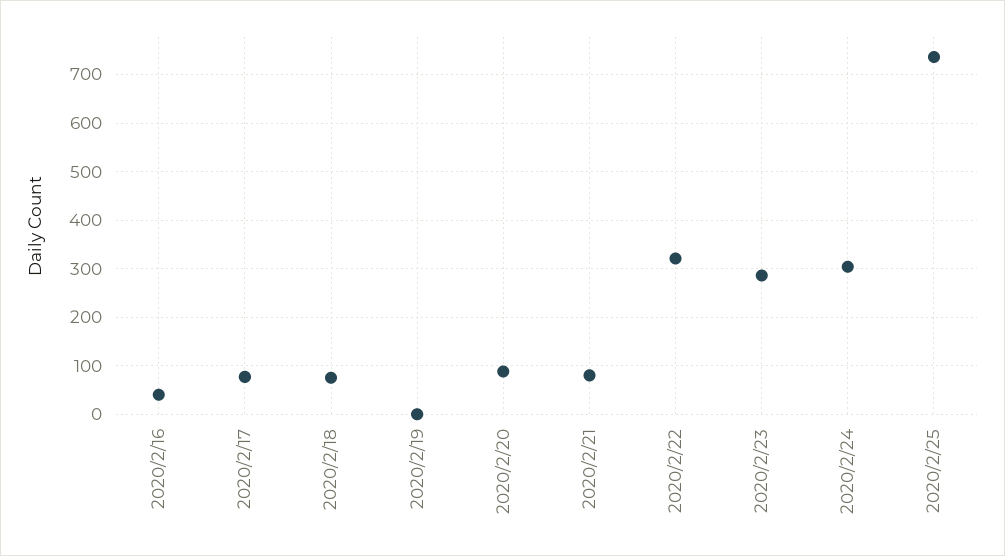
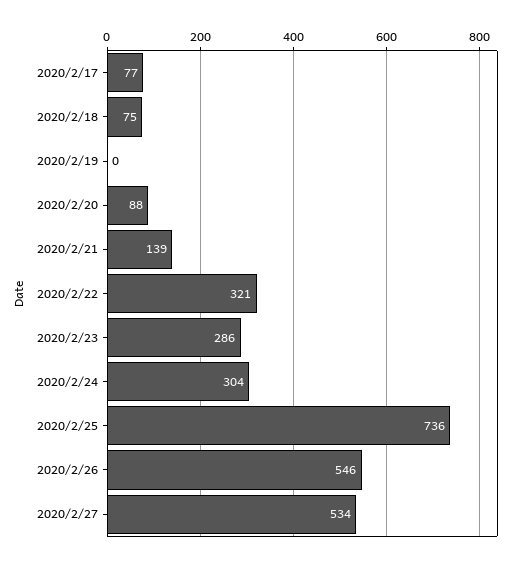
2020/2/16: 40 -> none
2020/2/21: 80 -> 139
2020/2/26: none -> 546
2020/2/27: none -> 534

